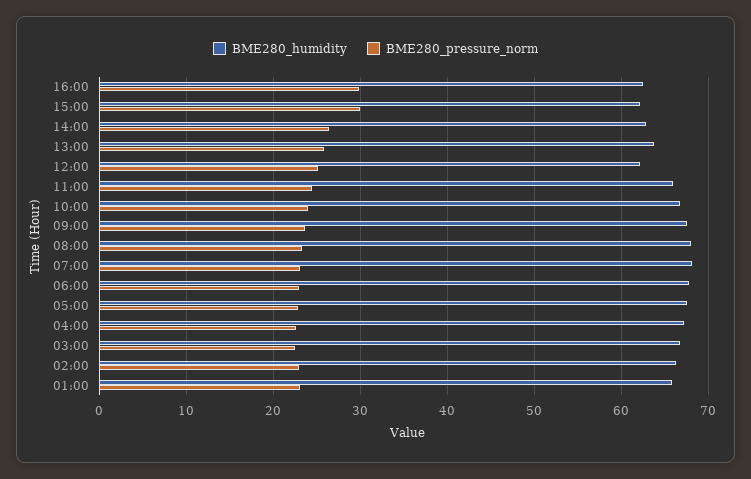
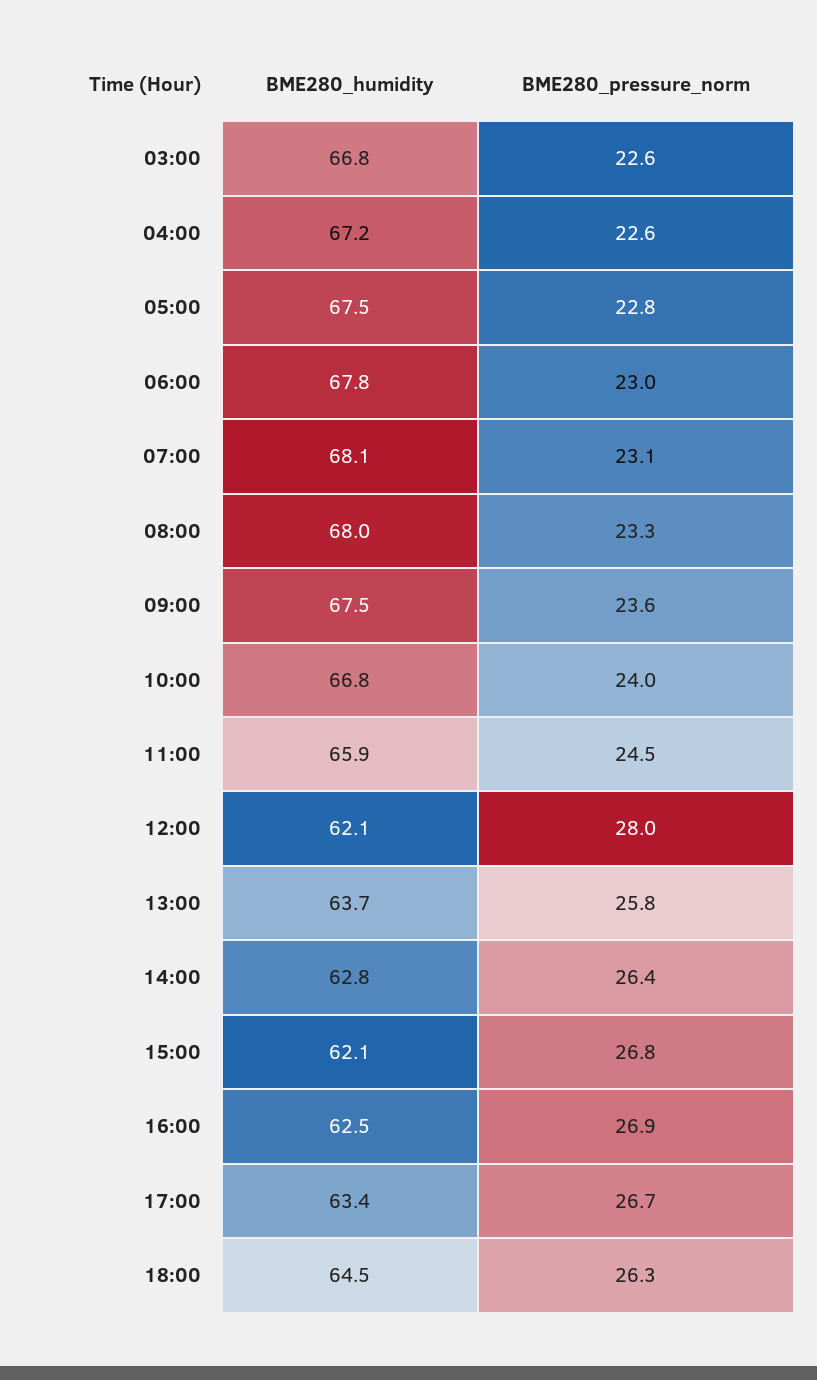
BME280_pressure_norm, 16:00: 30 -> 26.9
BME280_pressure_norm, 15:00: 30 -> 26.8
BME280_pressure_norm, 12:00: 25 -> 28
BME280_humidity, 02:00: 66 -> none
BME280_pressure_norm, 02:00: 23 -> none
BME280_humidity, 01:00: 66 -> none
BME280_pressure_norm, 01:00: 23 -> none
BME280_humidity, 17:00: none -> 63.4
BME280_pressure_norm, 17:00: none -> 26.7
BME280_humidity, 18:00: none -> 64.5
BME280_pressure_norm, 18:00: none -> 26.3

